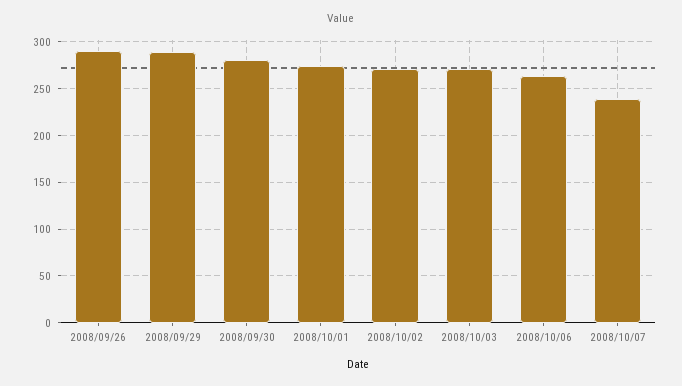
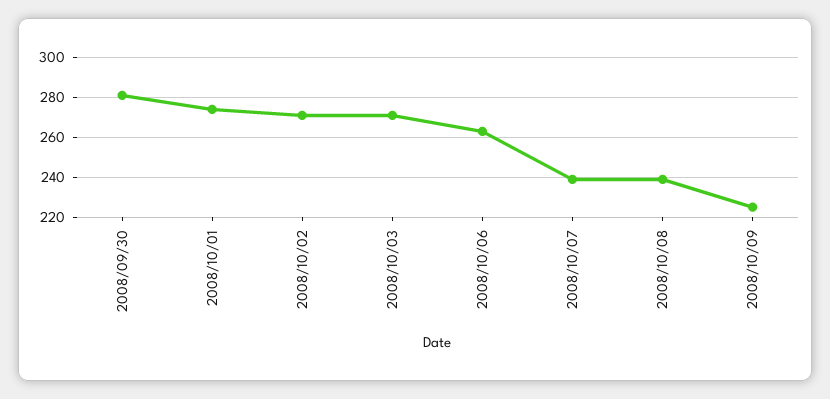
2008/09/26: 290 -> none
2008/09/29: 290 -> none
2008/10/08: none -> 240
2008/10/09: none -> 225

